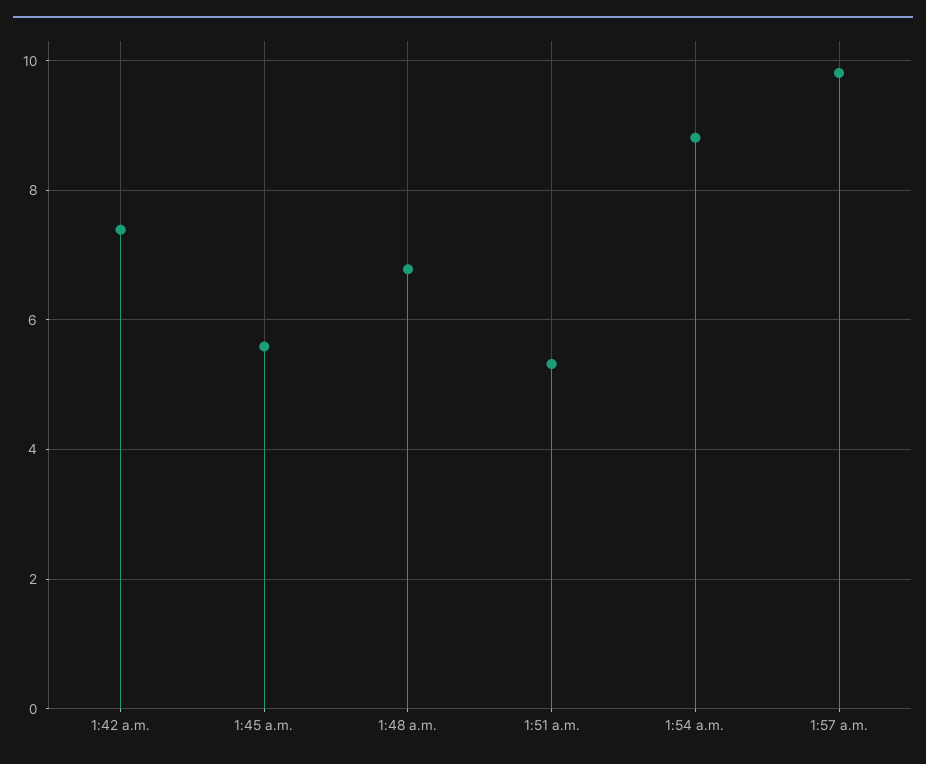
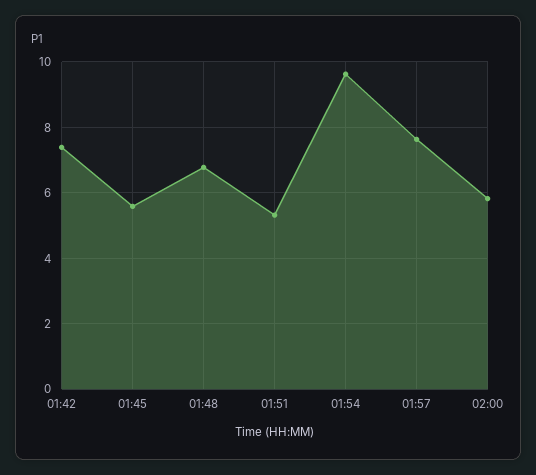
1:54 a.m.: 8.8 -> 9.6
1:57 a.m.: 9.8 -> 7.6
02:00: none -> 5.8

